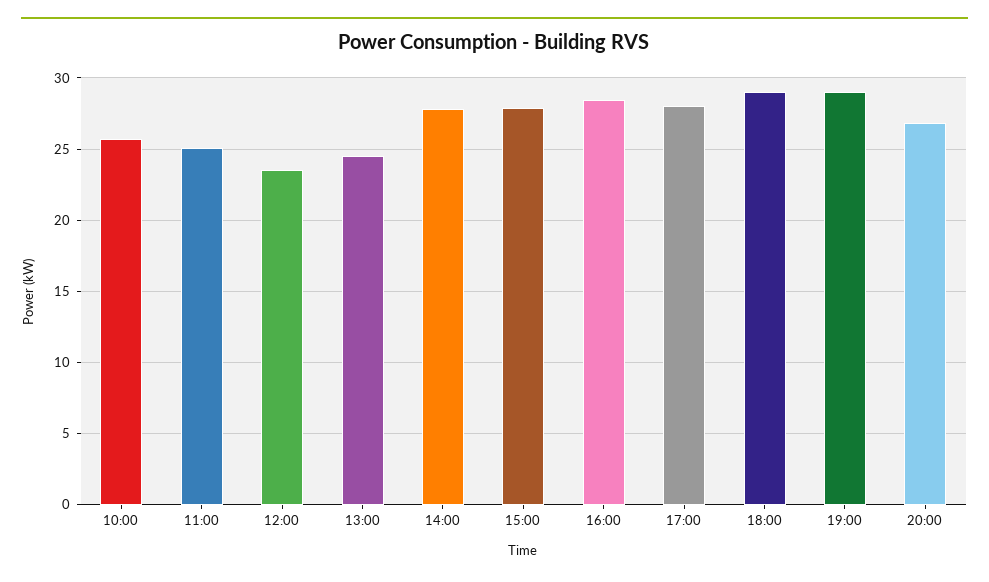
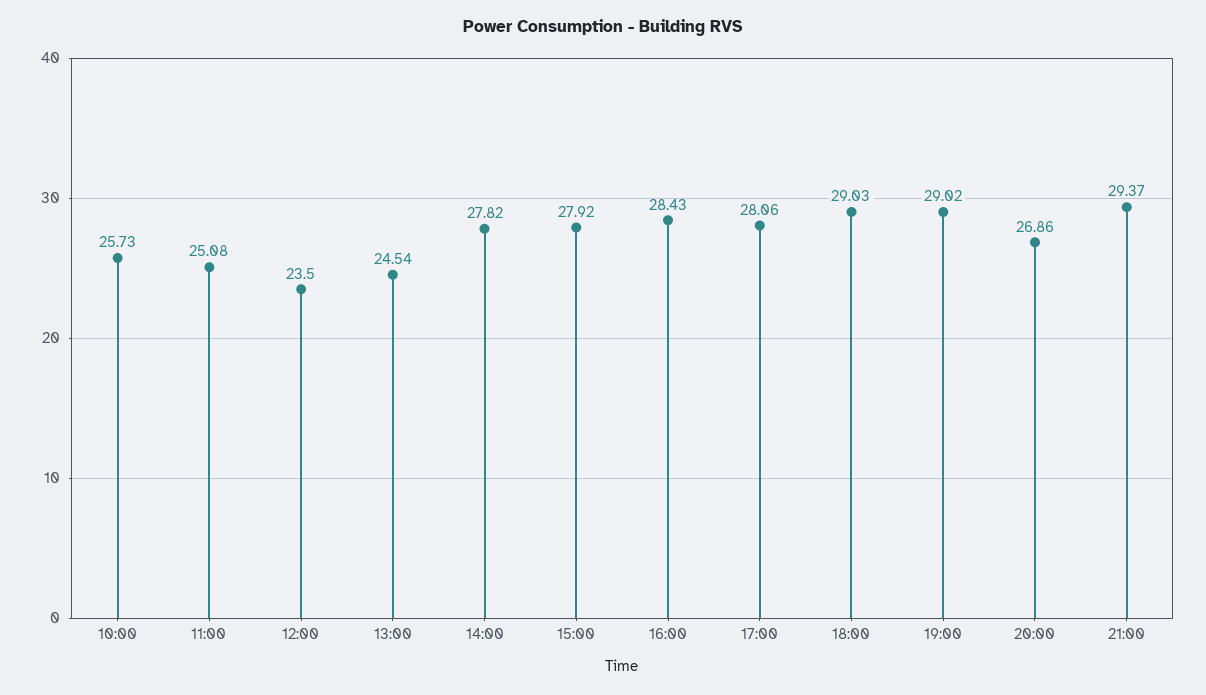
21:00: none -> 29.37

